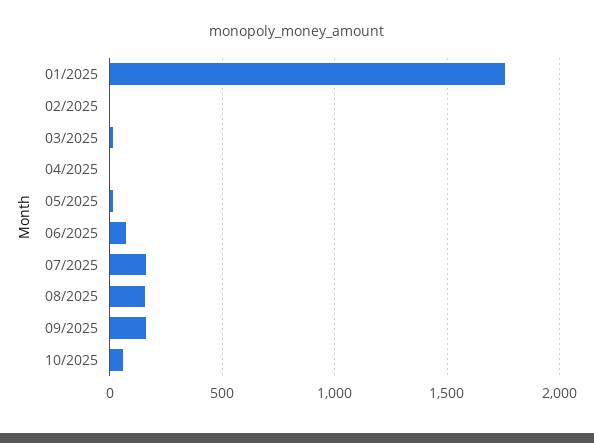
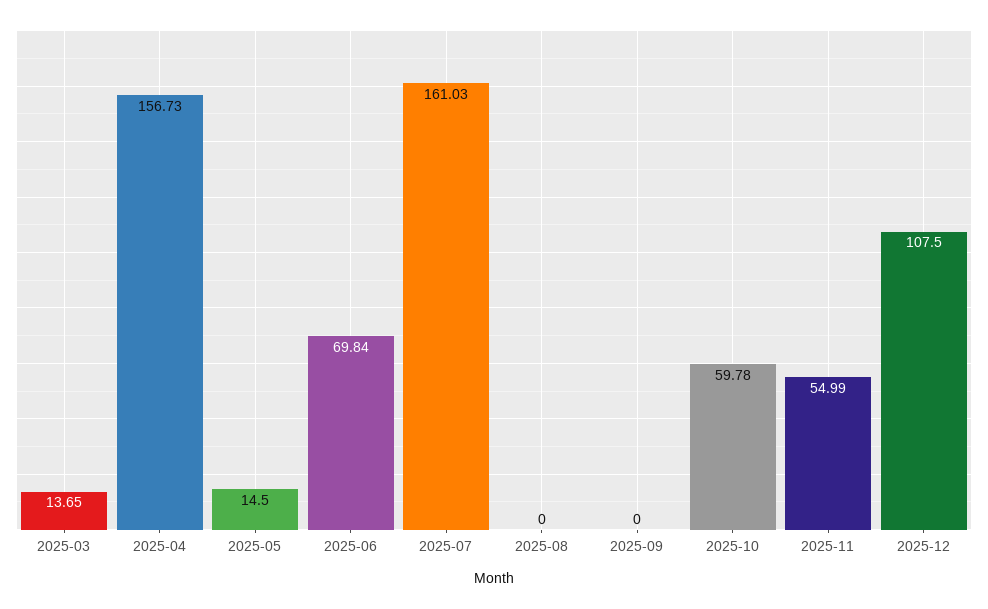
01/2025: 1750 -> none
02/2025: 0 -> none
04/2025: 0 -> 156.73
08/2025: 150 -> 0
09/2025: 150 -> 0
2025-11: none -> 54.99
2025-12: none -> 107.5

